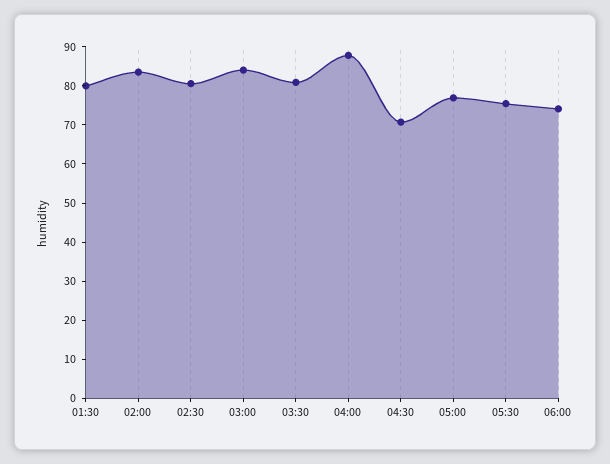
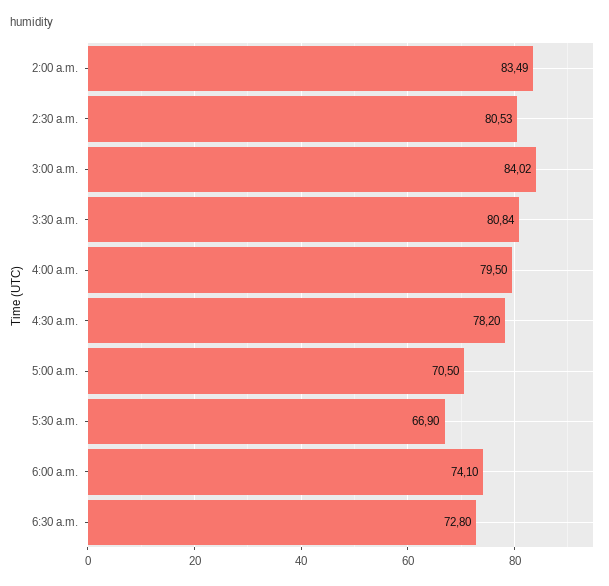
01:30: 80 -> none
04:00: 87.5 -> 79.5
04:30: 70 -> 78.2
05:00: 77.5 -> 70.5
05:30: 75 -> 66.9
6:30 a.m.: none -> 72.8

